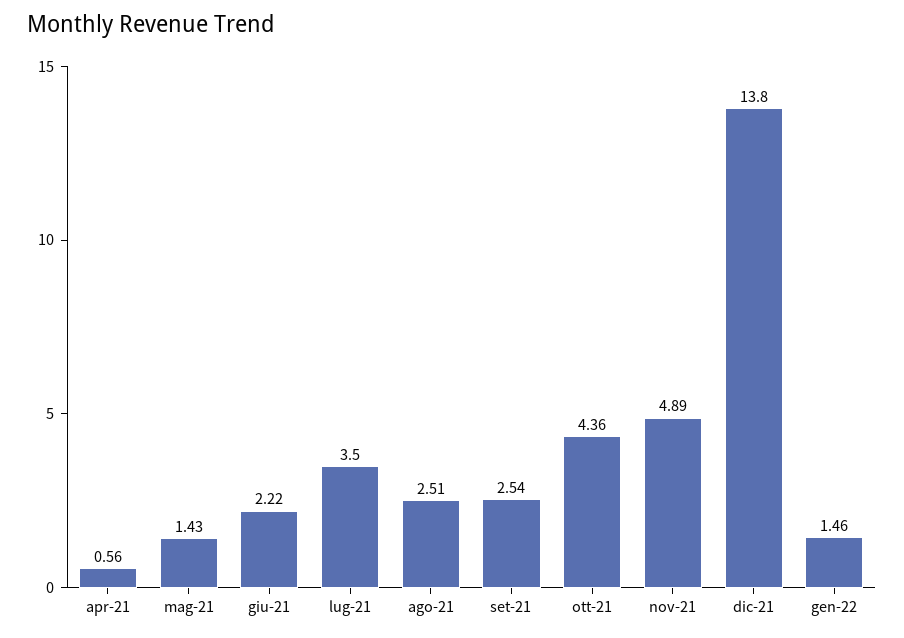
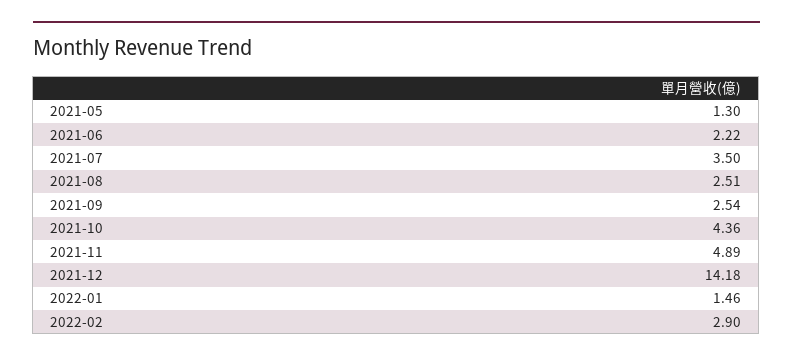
apr-21: 0.56 -> none
mag-21: 1.43 -> 1.3
dic-21: 13.8 -> 14.18
2022-02: none -> 2.9

